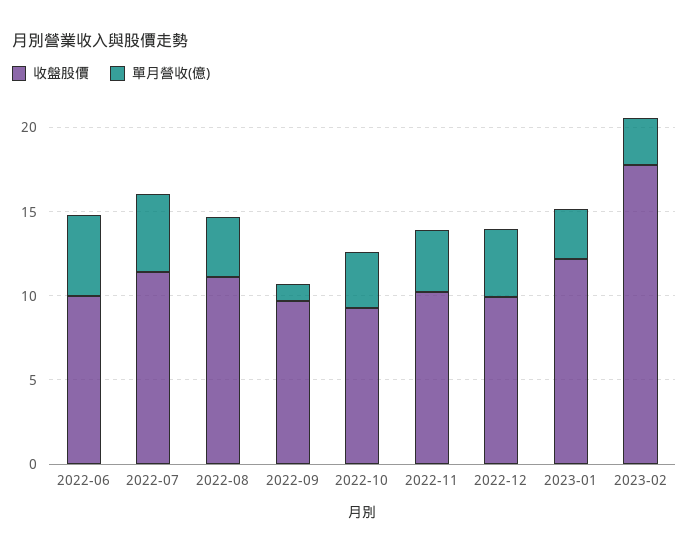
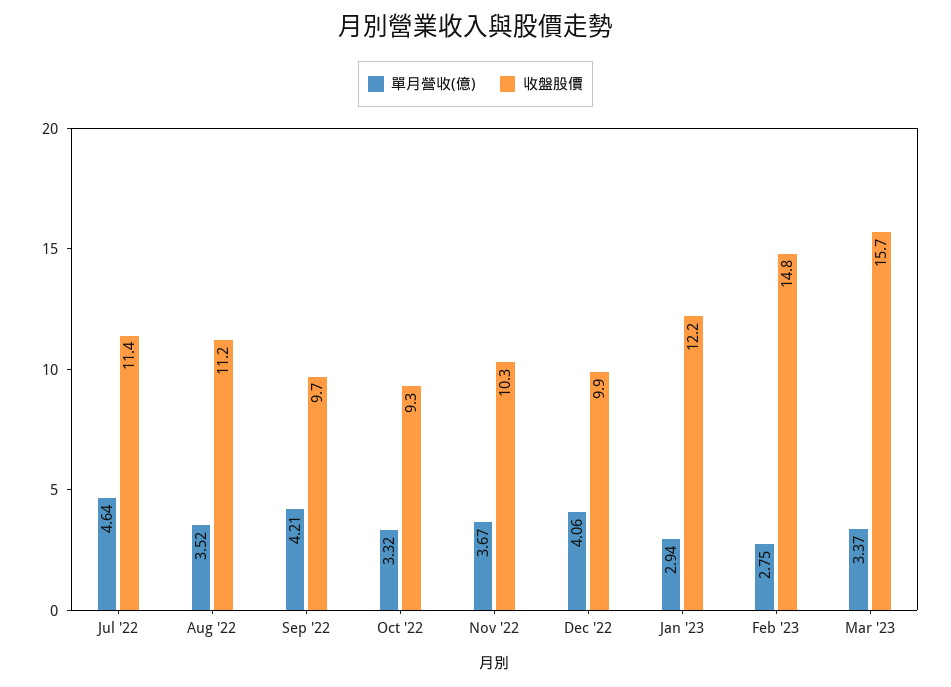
收盤股價, 2022-06: 10 -> none
單月營收(億), 2022-06: 5 -> none
單月營收(億), 2022-09: 1 -> 4.21
收盤股價, 2023-02: 18 -> 14.8
單月營收(億), Mar '23: none -> 3.37
收盤股價, Mar '23: none -> 15.7

